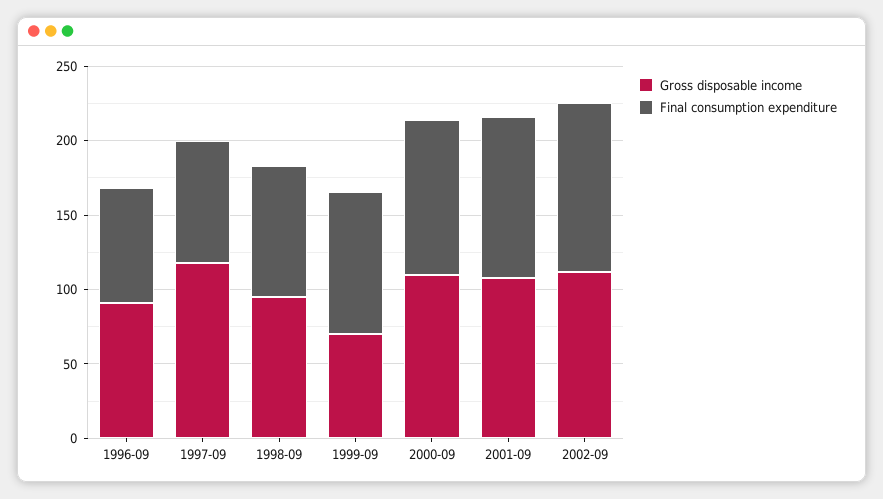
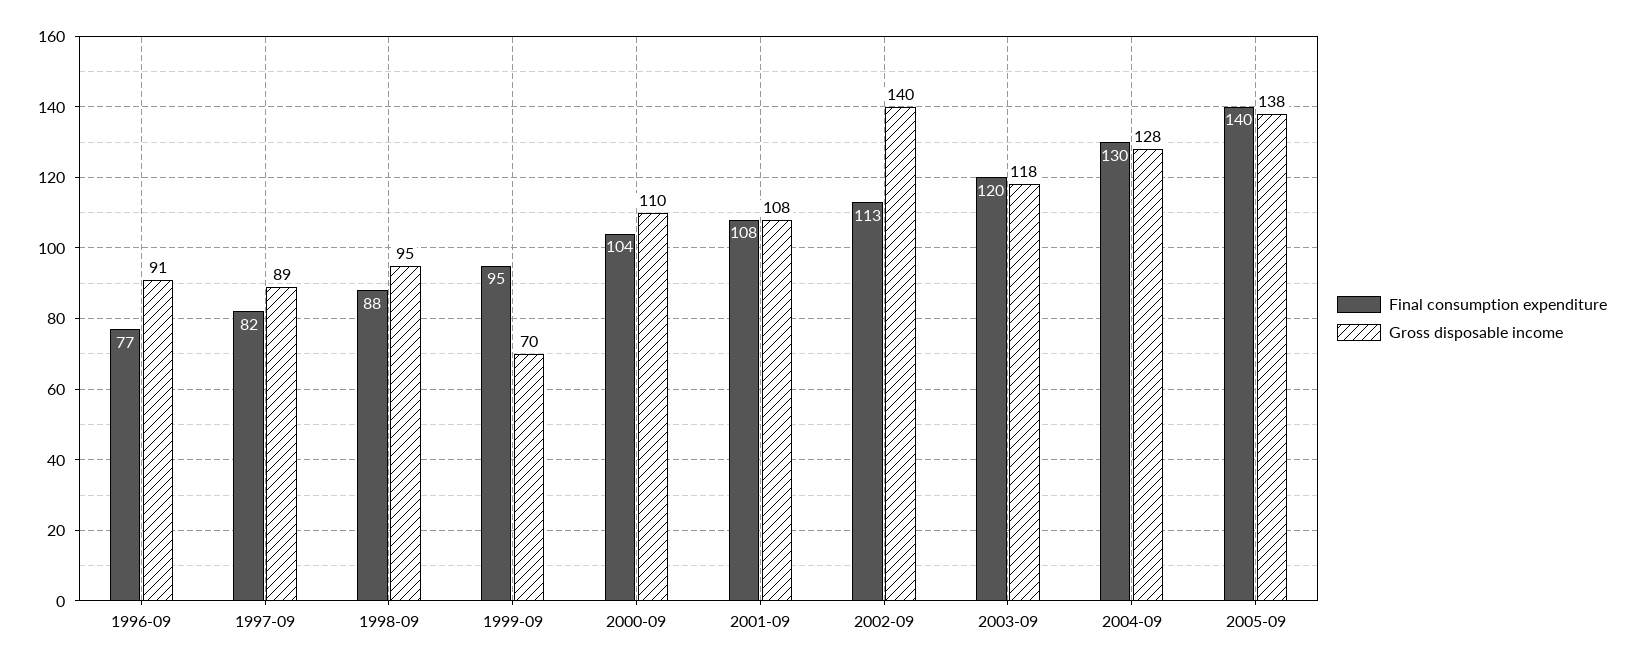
Gross disposable income, 1997-09: 120 -> 89
Gross disposable income, 2002-09: 110 -> 140
Final consumption expenditure, 2003-09: none -> 120
Gross disposable income, 2003-09: none -> 118
Final consumption expenditure, 2004-09: none -> 130
Gross disposable income, 2004-09: none -> 128
Final consumption expenditure, 2005-09: none -> 140
Gross disposable income, 2005-09: none -> 138

